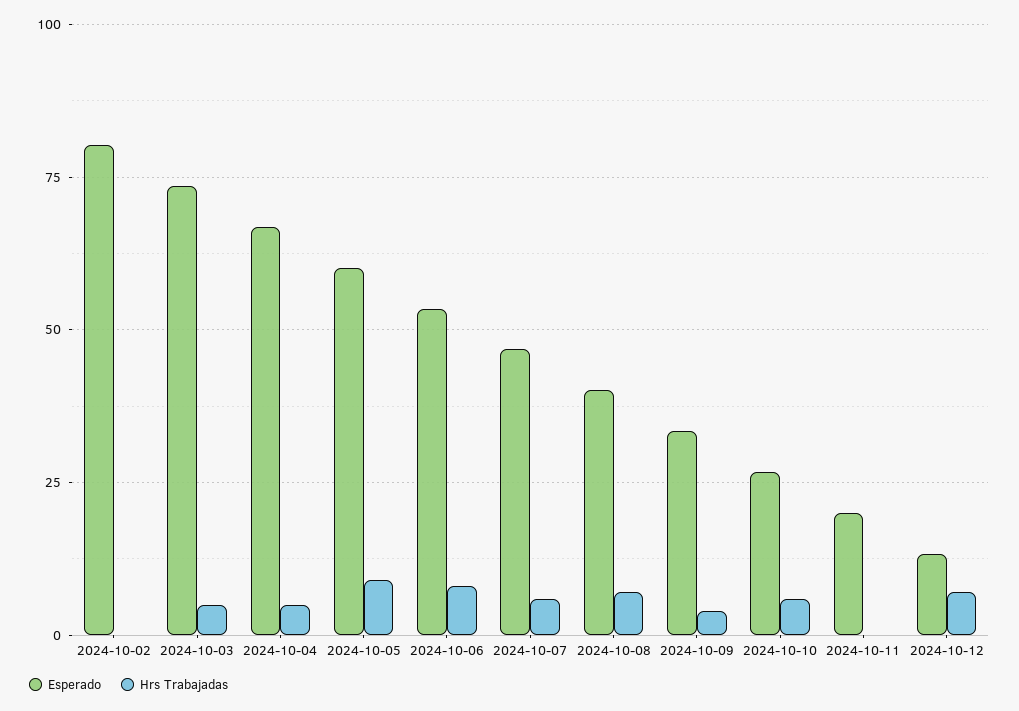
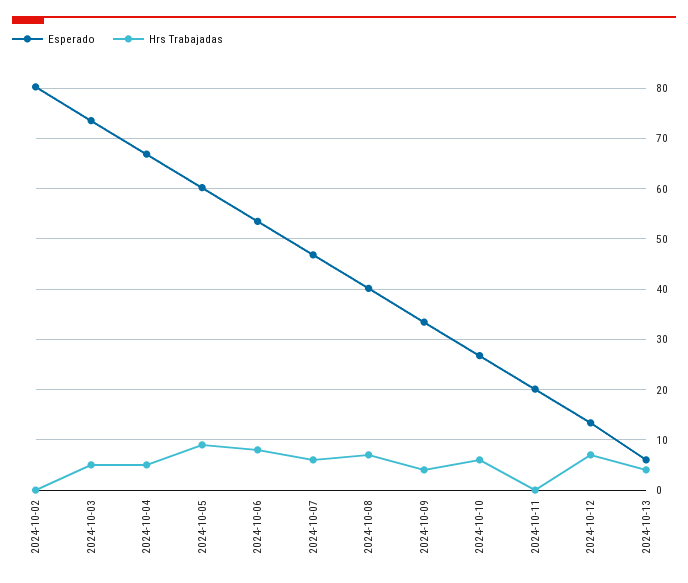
Esperado, 2024-10-13: none -> 6
Hrs Trabajadas, 2024-10-13: none -> 4

